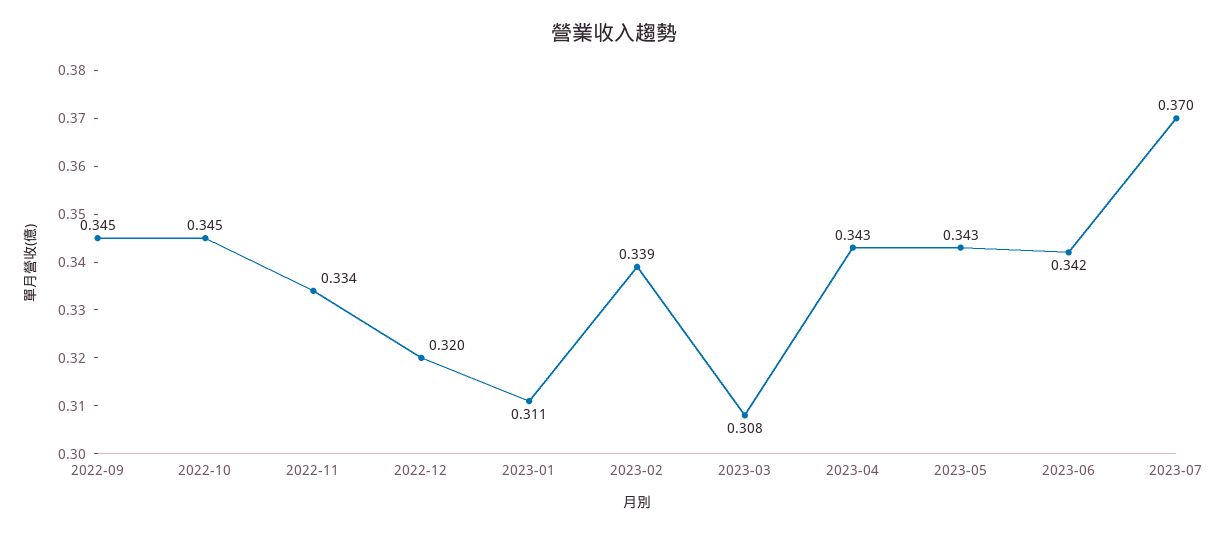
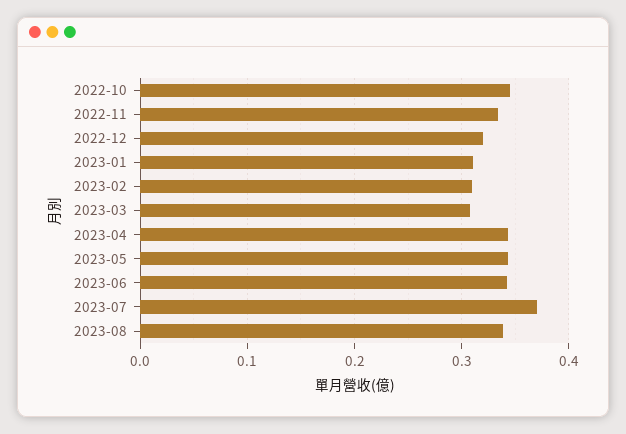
2022-09: 0.345 -> none
2023-02: 0.339 -> 0.31
2023-08: none -> 0.34

